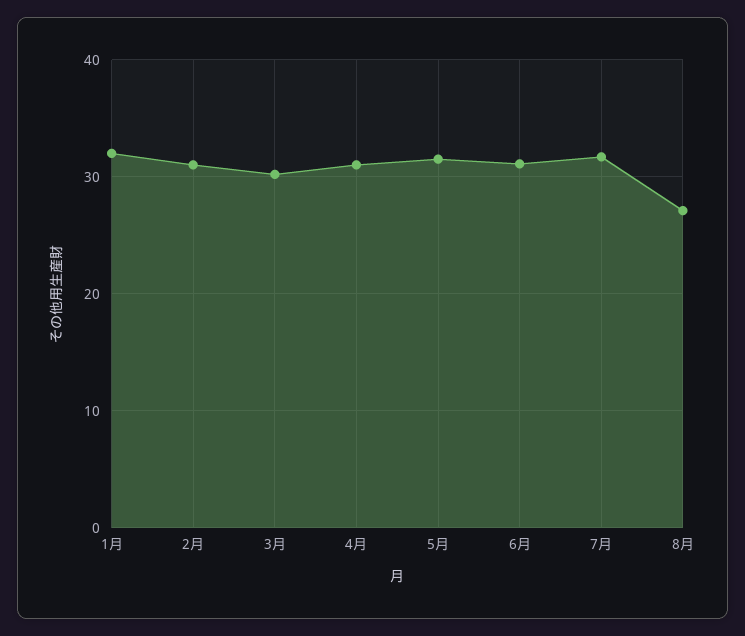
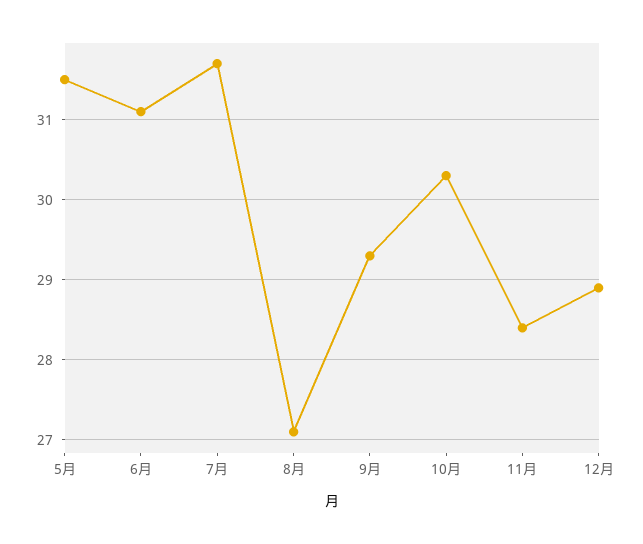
1月: 32 -> none
2月: 31 -> none
3月: 30 -> none
4月: 31 -> none
9月: none -> 29.3
10月: none -> 30.3
11月: none -> 28.4
12月: none -> 28.9

